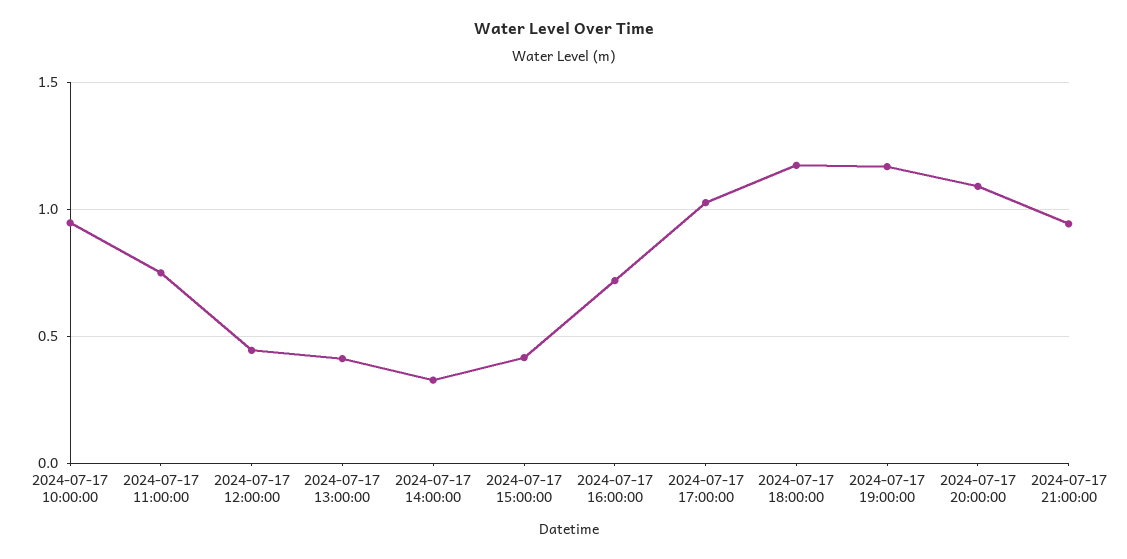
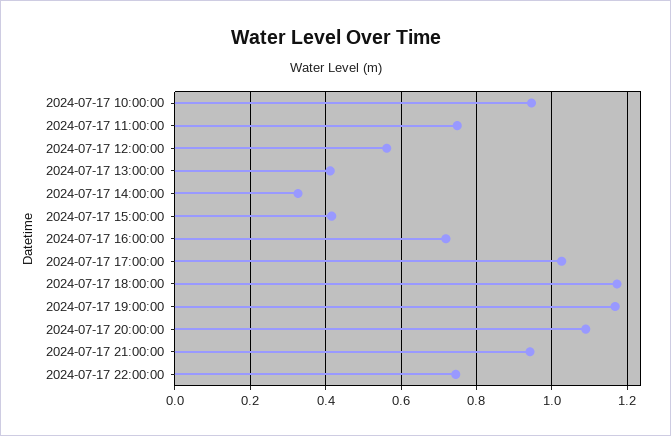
2024-07-17 12:00:00: 0.45 -> 0.56
2024-07-17 22:00:00: none -> 0.74

